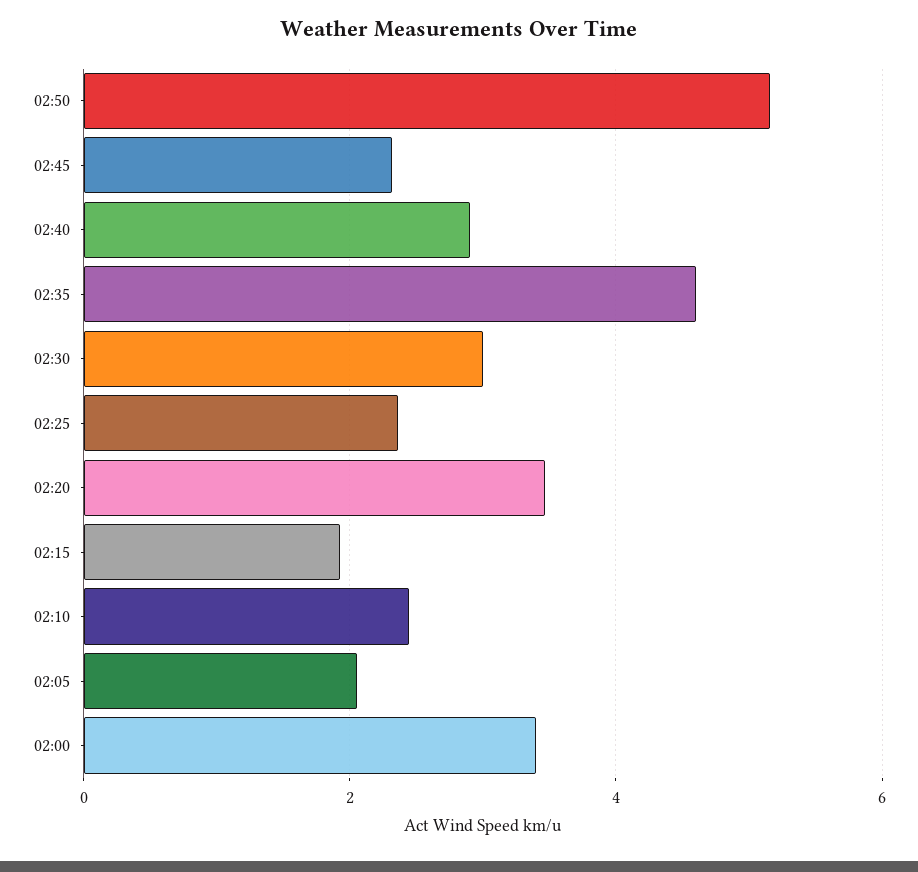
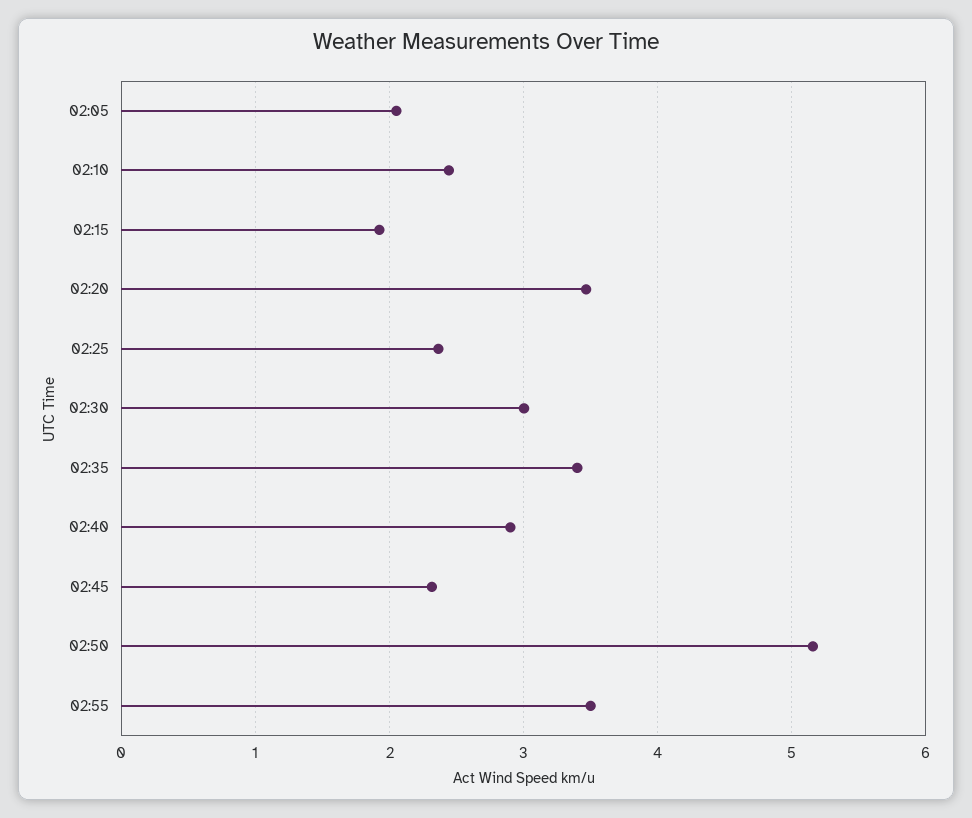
02:35: 4.6 -> 3.4
02:00: 3.4 -> none
02:55: none -> 3.5

